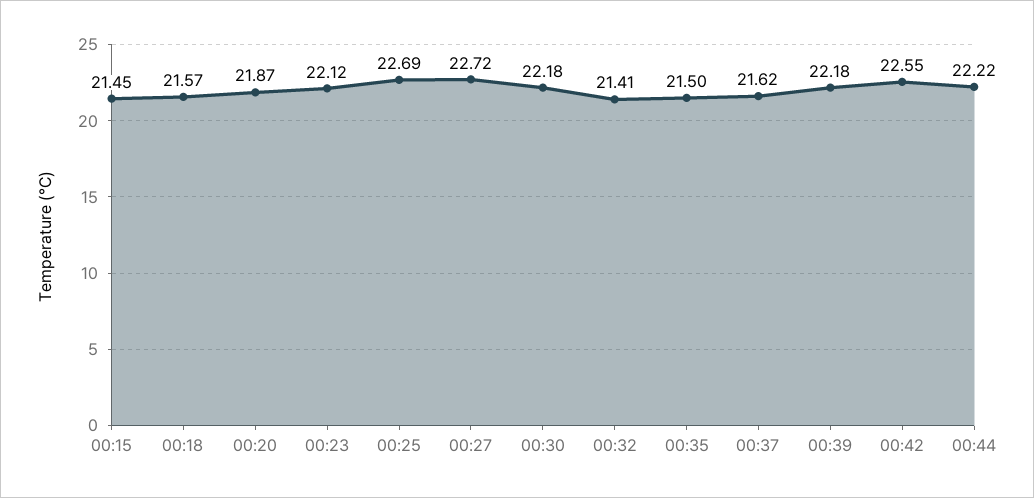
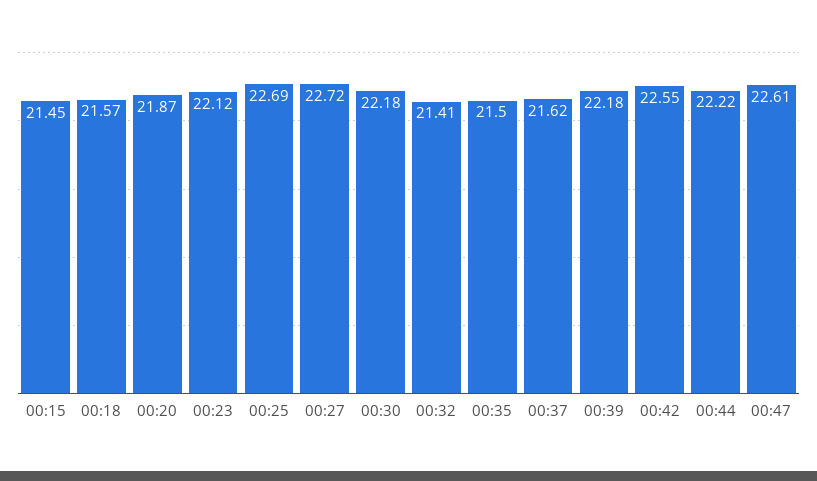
00:47: none -> 22.61

